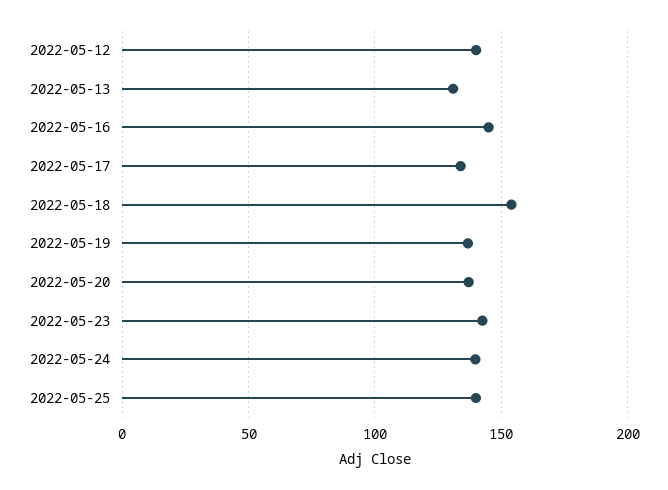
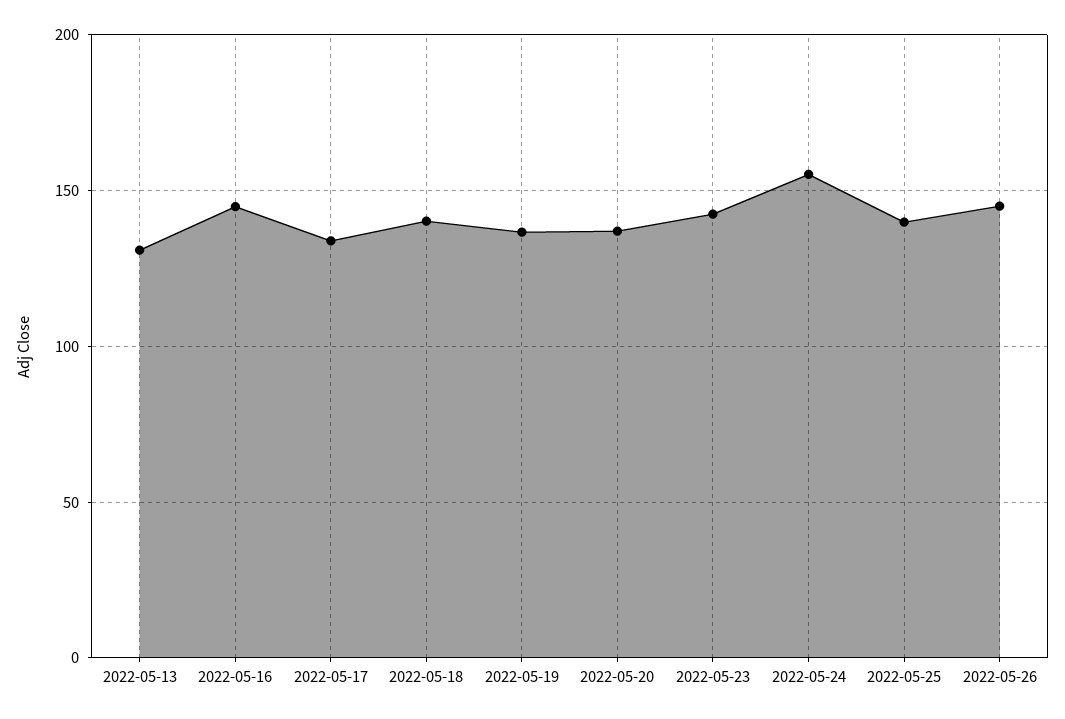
2022-05-12: 140 -> none
2022-05-18: 155 -> 140
2022-05-24: 140 -> 155
2022-05-26: none -> 145

